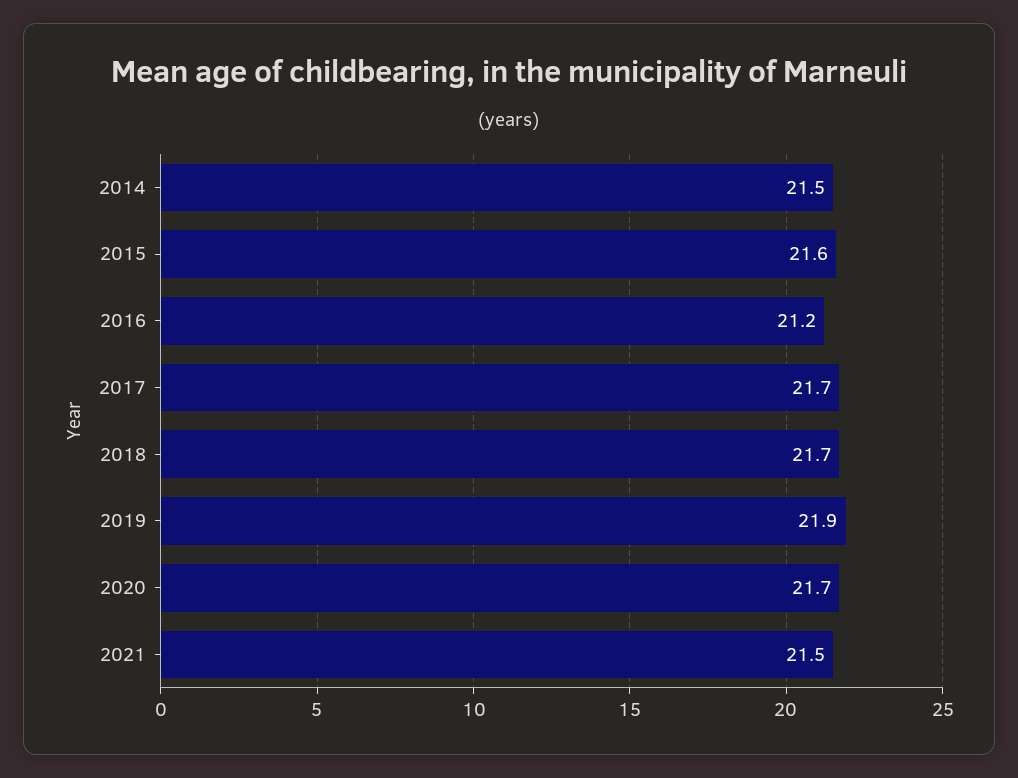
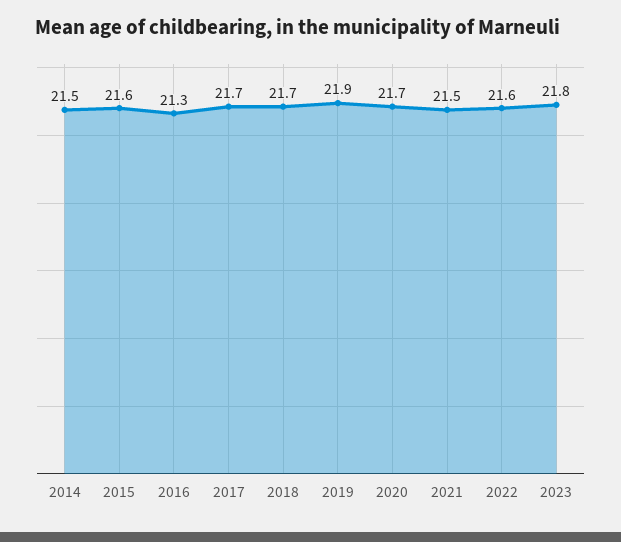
2016: 21.2 -> 21.3
2022: none -> 21.6
2023: none -> 21.8

